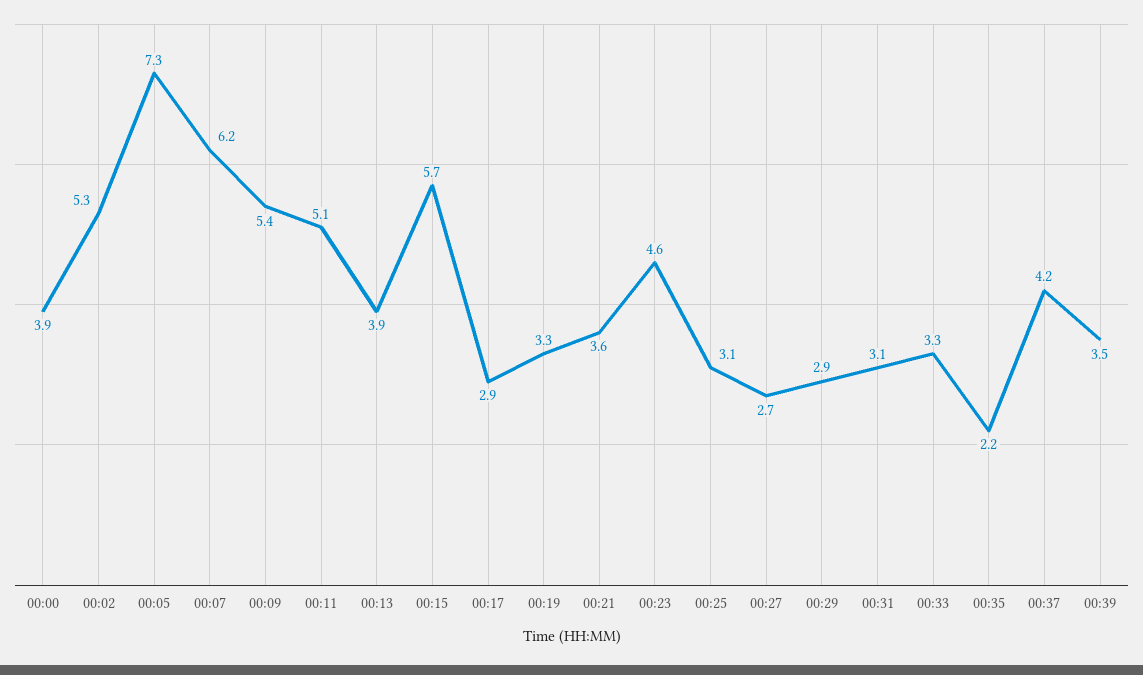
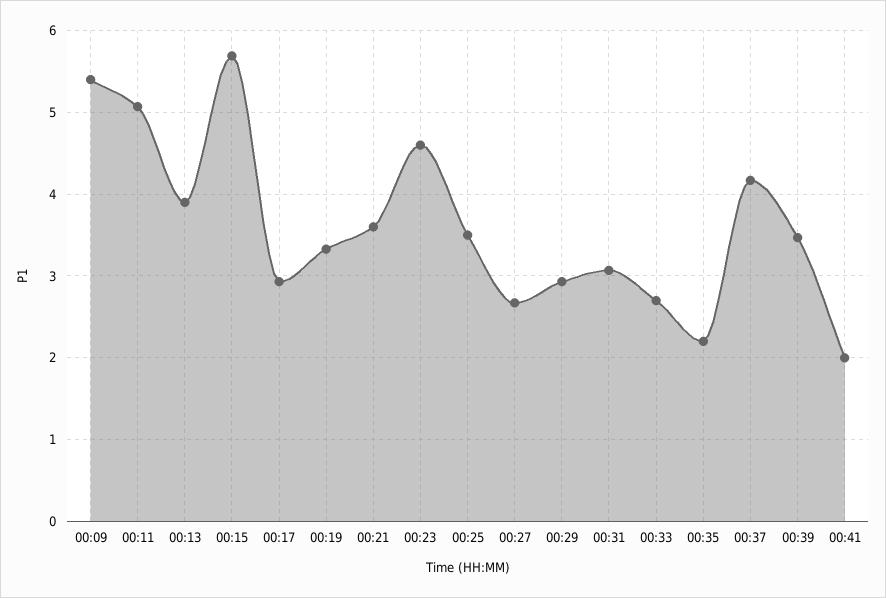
00:00: 3.9 -> none
00:02: 5.3 -> none
00:05: 7.3 -> none
00:07: 6.2 -> none
00:25: 3.1 -> 3.5
00:33: 3.3 -> 2.7
00:41: none -> 2

